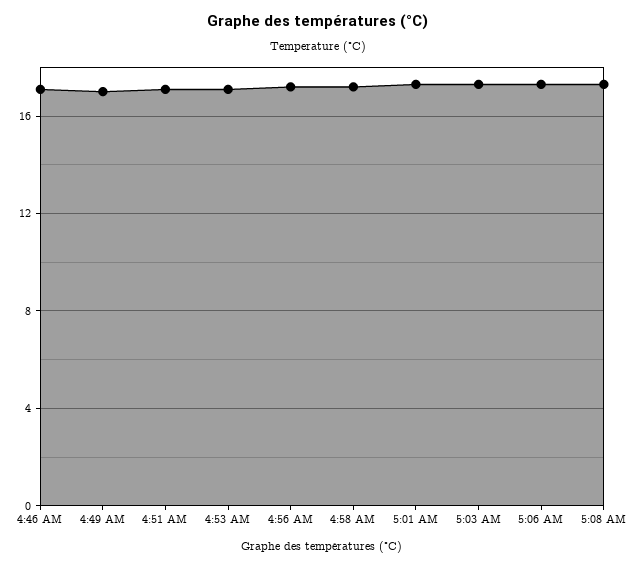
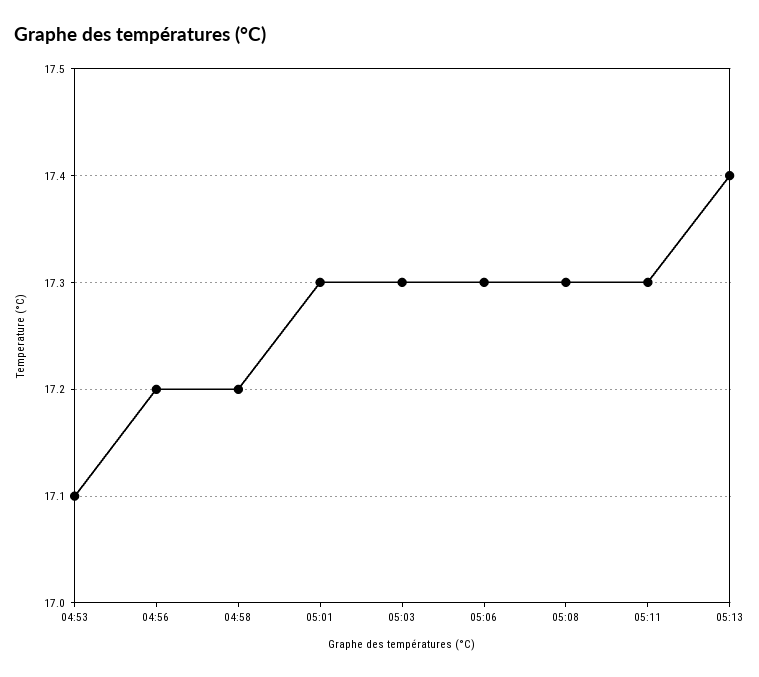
4:46 AM: 17 -> none
4:49 AM: 17 -> none
4:51 AM: 17 -> none
05:11: none -> 17.3
05:13: none -> 17.4

